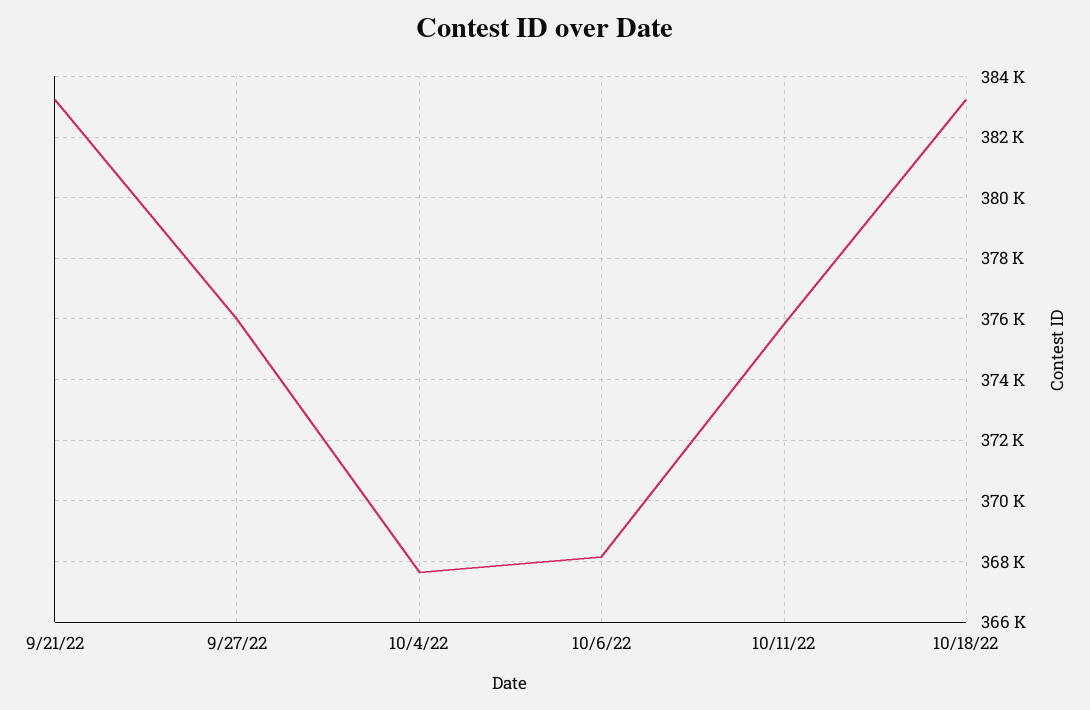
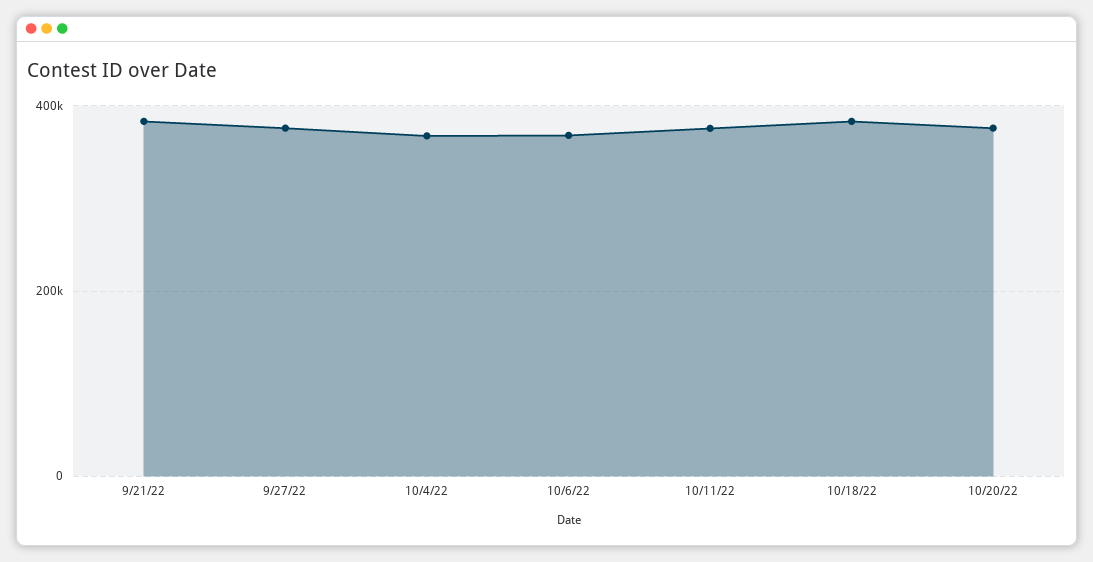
10/20/22: none -> 380000

